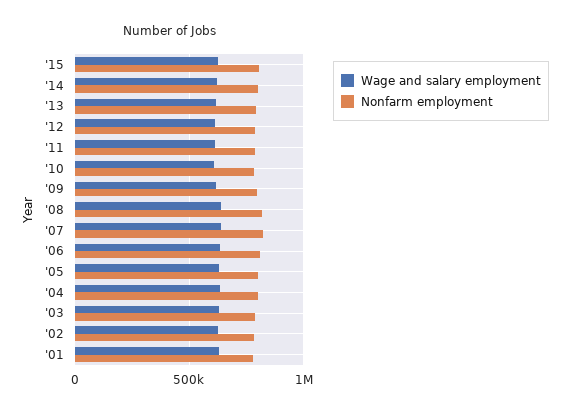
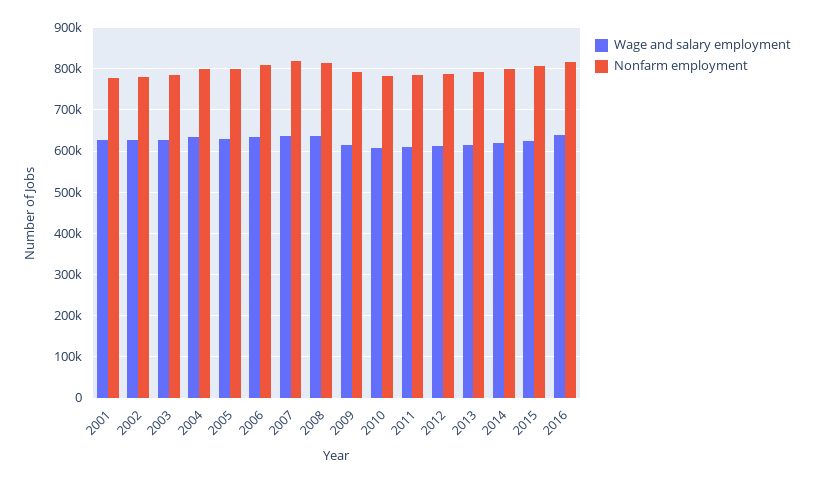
Wage and salary employment, 2016: none -> 640000
Nonfarm employment, 2016: none -> 820000

